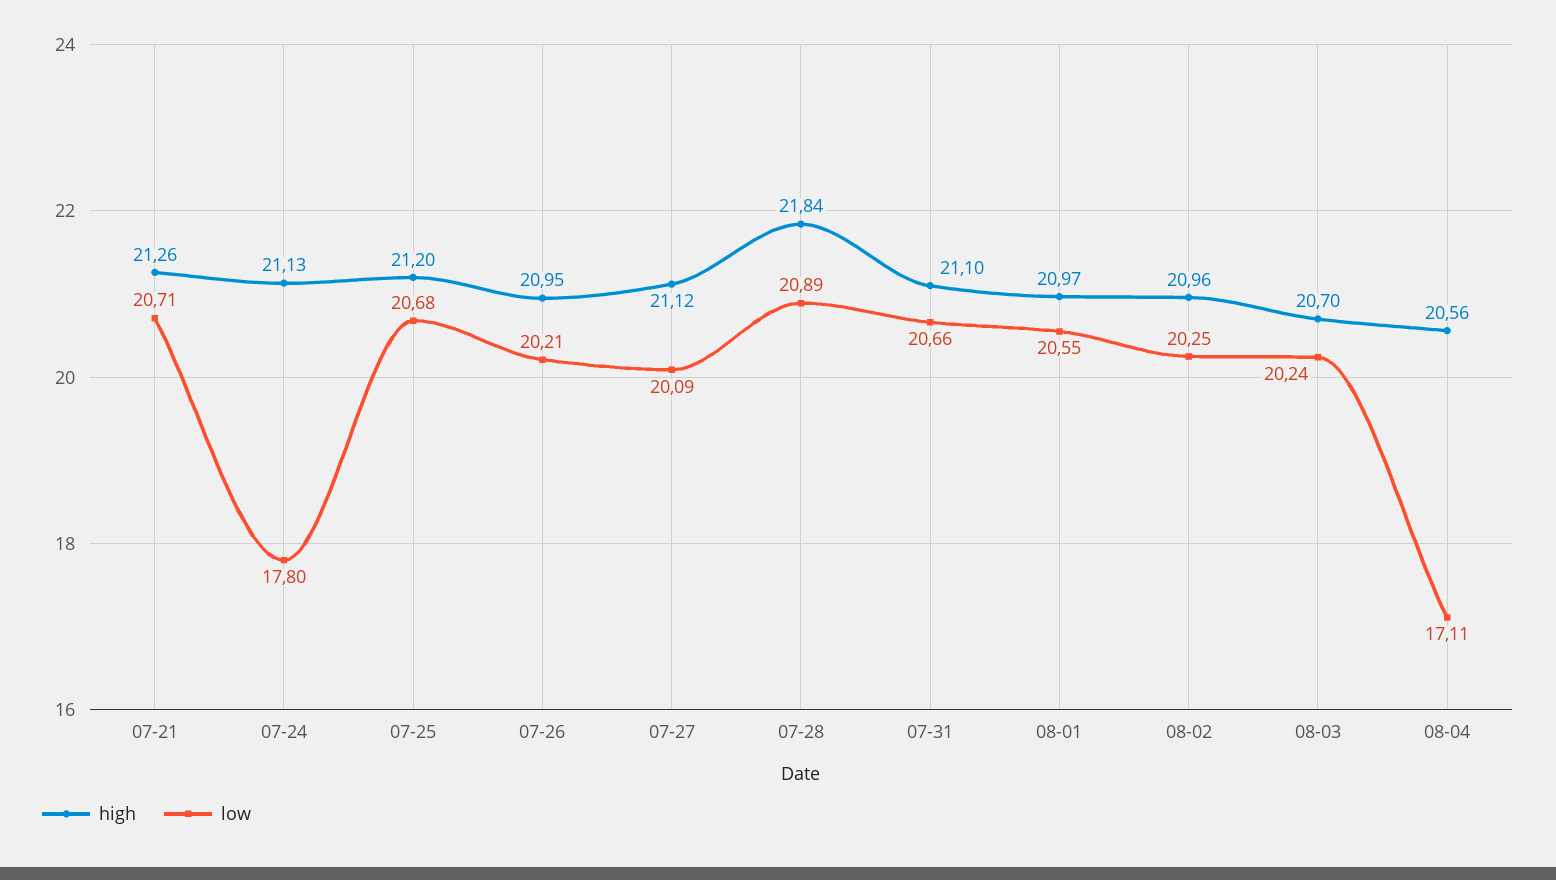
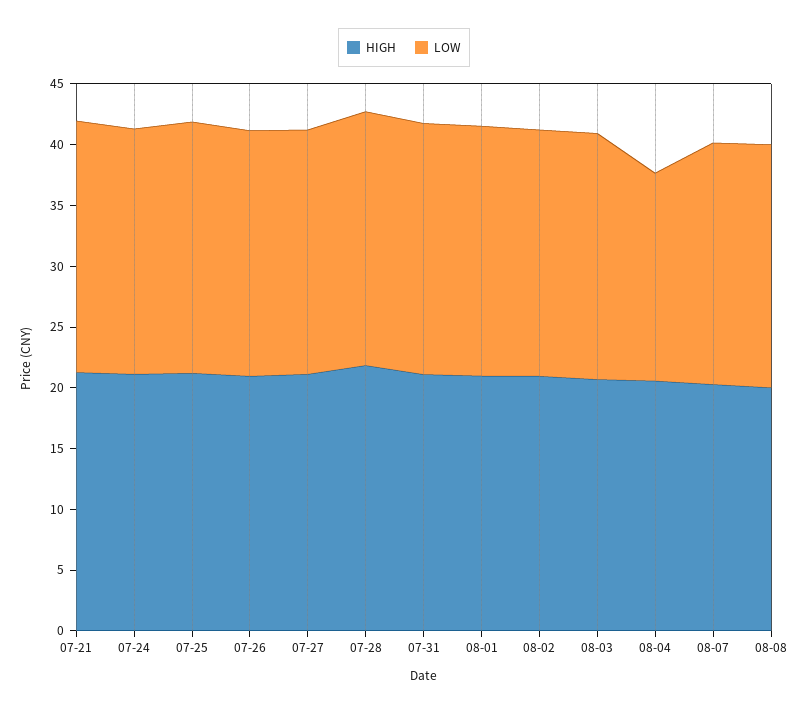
low, 07-24: 17.8 -> 20
high, 08-07: none -> 20
low, 08-07: none -> 20
high, 08-08: none -> 20
low, 08-08: none -> 20

